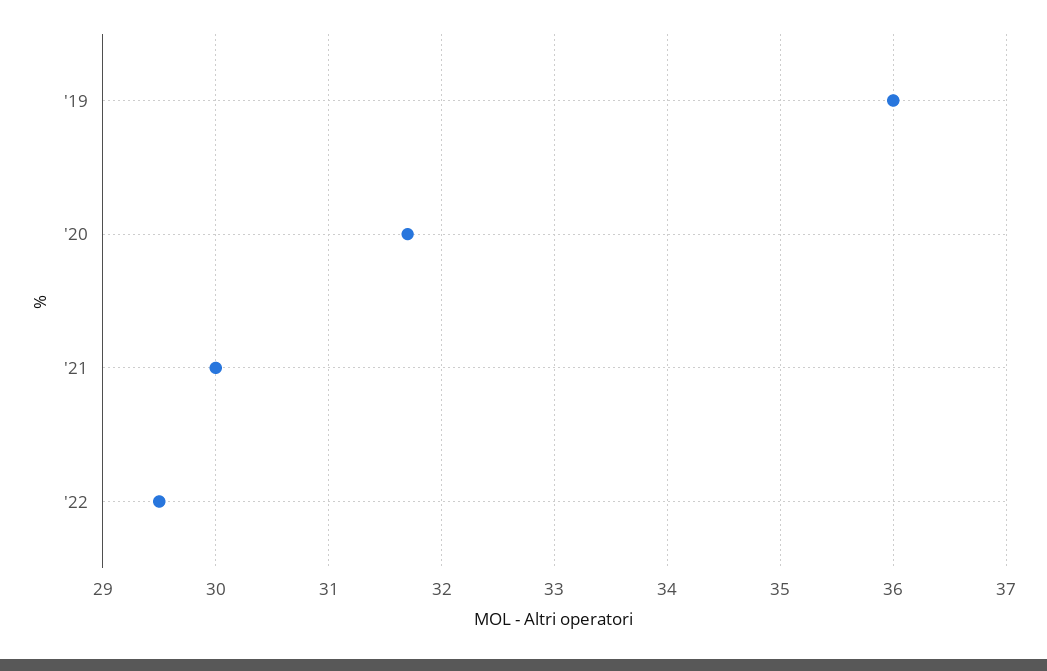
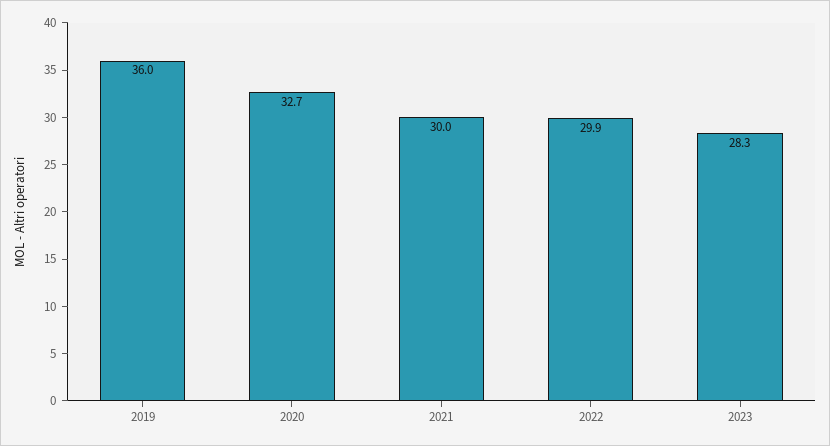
'20: 31.7 -> 32.7
'22: 29.5 -> 29.9
2023: none -> 28.3

